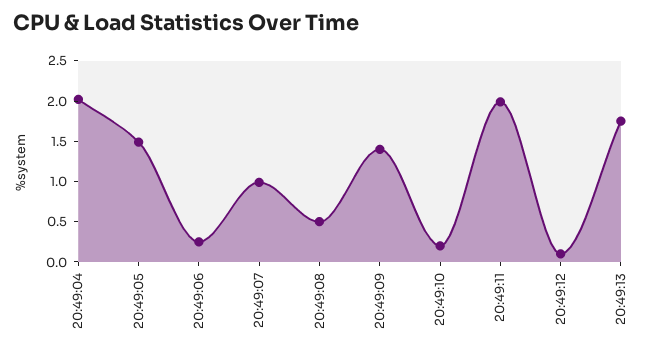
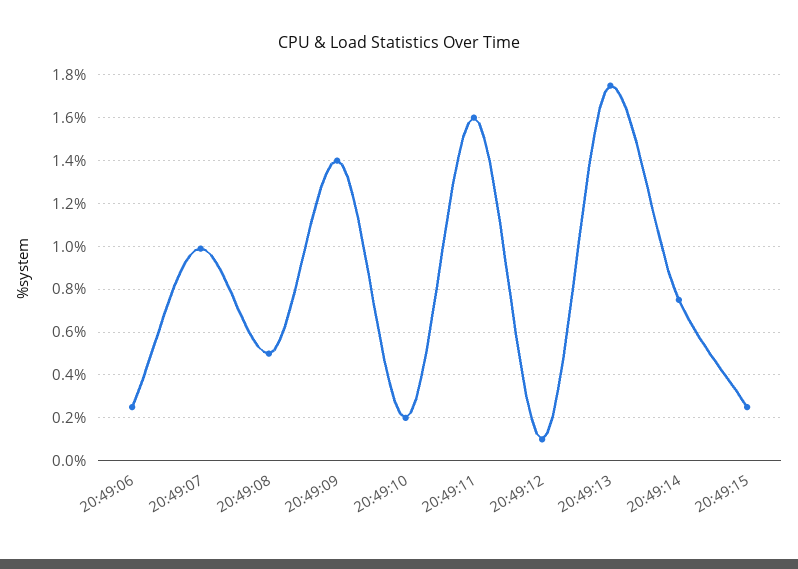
20:49:04: 2 -> none
20:49:05: 1.5 -> none
20:49:11: 2 -> 1.6
20:49:14: none -> 0.75
20:49:15: none -> 0.25

